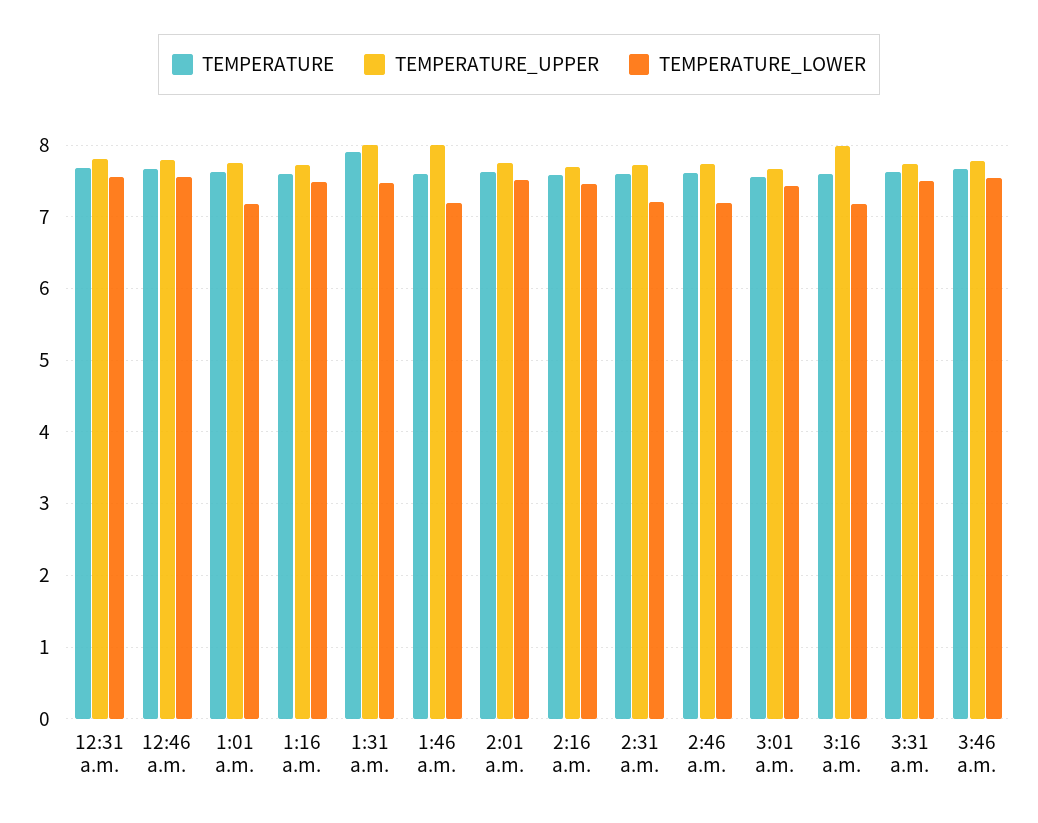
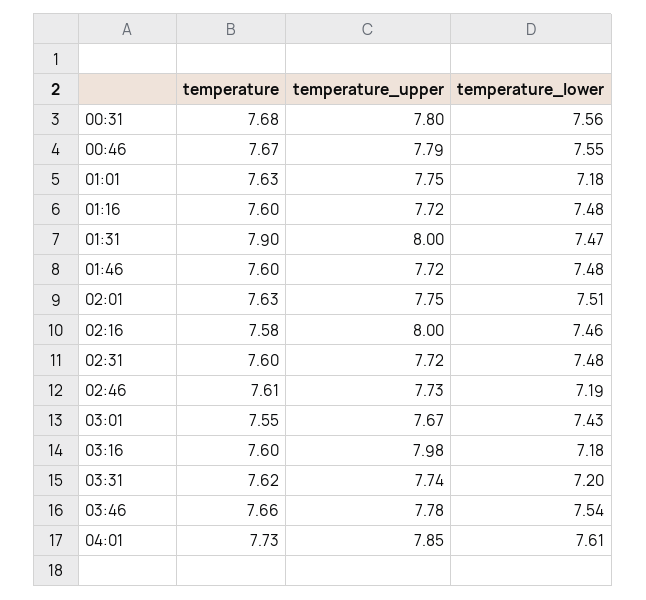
TEMPERATURE_UPPER, 1:46 a.m.: 8 -> 7.72
TEMPERATURE_LOWER, 1:46 a.m.: 7.2 -> 7.48
TEMPERATURE_UPPER, 2:16 a.m.: 7.7 -> 8
TEMPERATURE_LOWER, 2:31 a.m.: 7.2 -> 7.48
TEMPERATURE_LOWER, 3:31 a.m.: 7.5 -> 7.2
TEMPERATURE, 04:01: none -> 7.73
TEMPERATURE_UPPER, 04:01: none -> 7.85
TEMPERATURE_LOWER, 04:01: none -> 7.61

